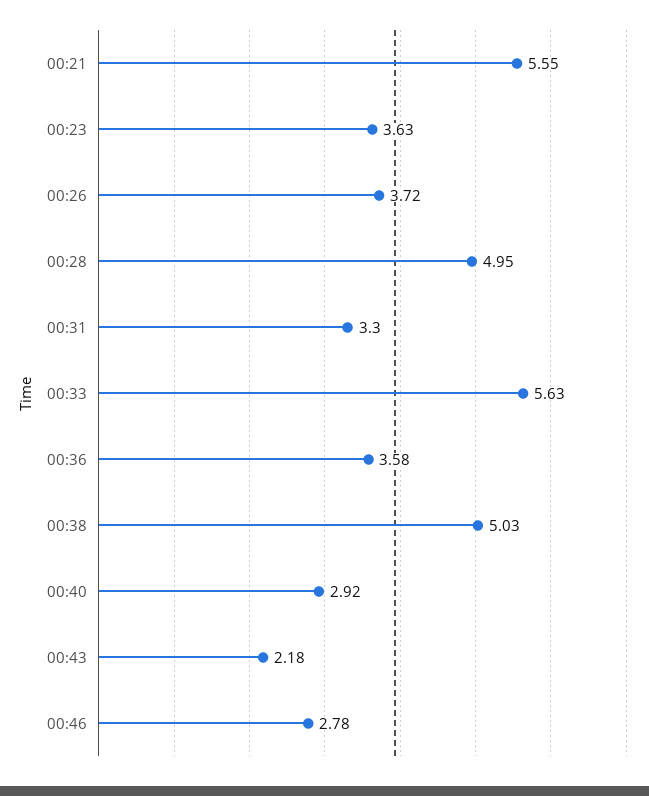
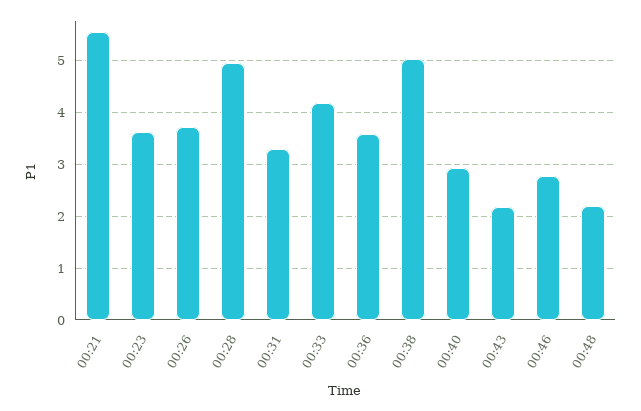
00:33: 5.63 -> 4.2
00:48: none -> 2.2

